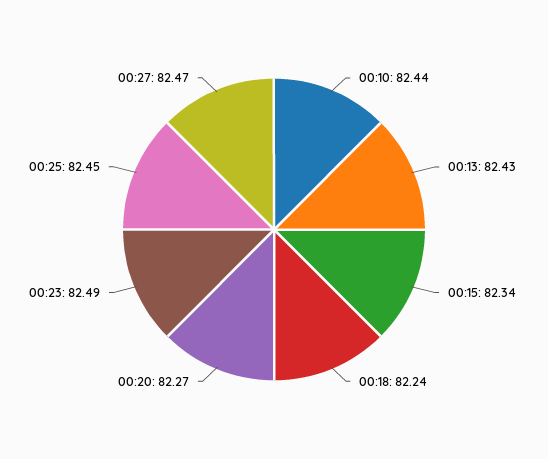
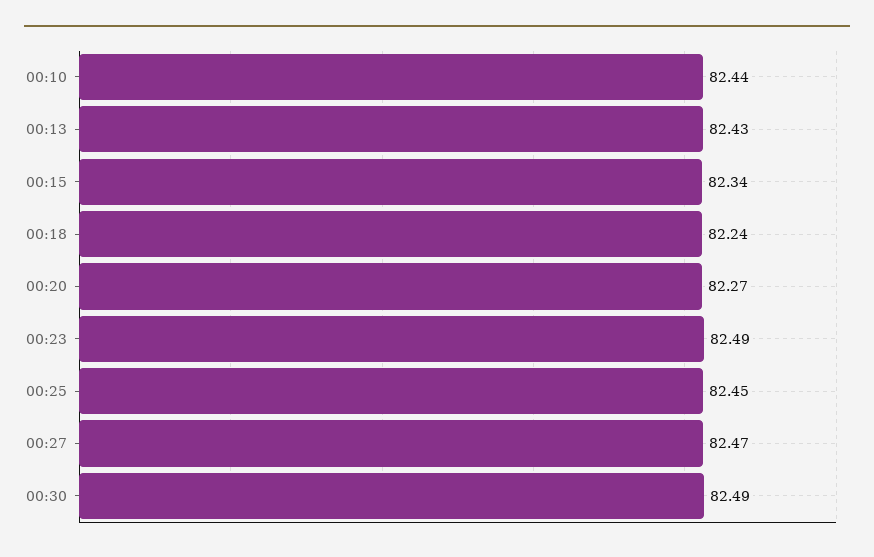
00:30: none -> 82.49

